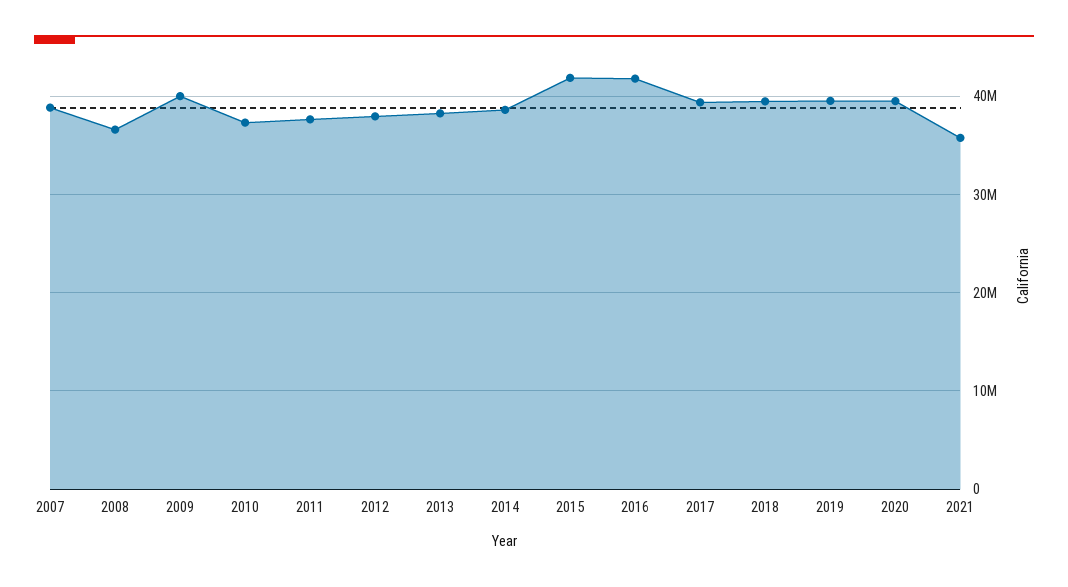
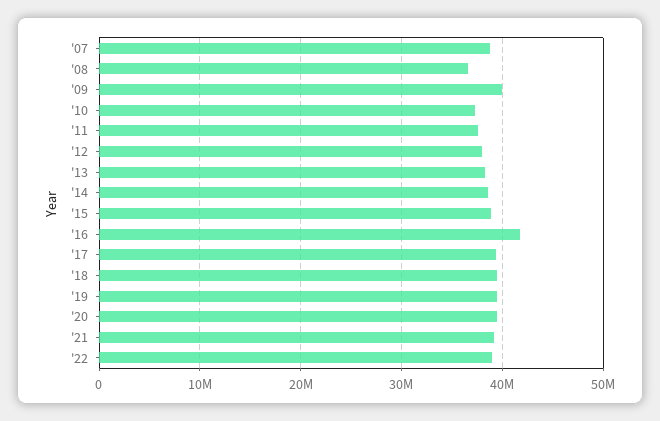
2015: 42000000 -> 39000000
2021: 36000000 -> 39000000
'22: none -> 39000000

